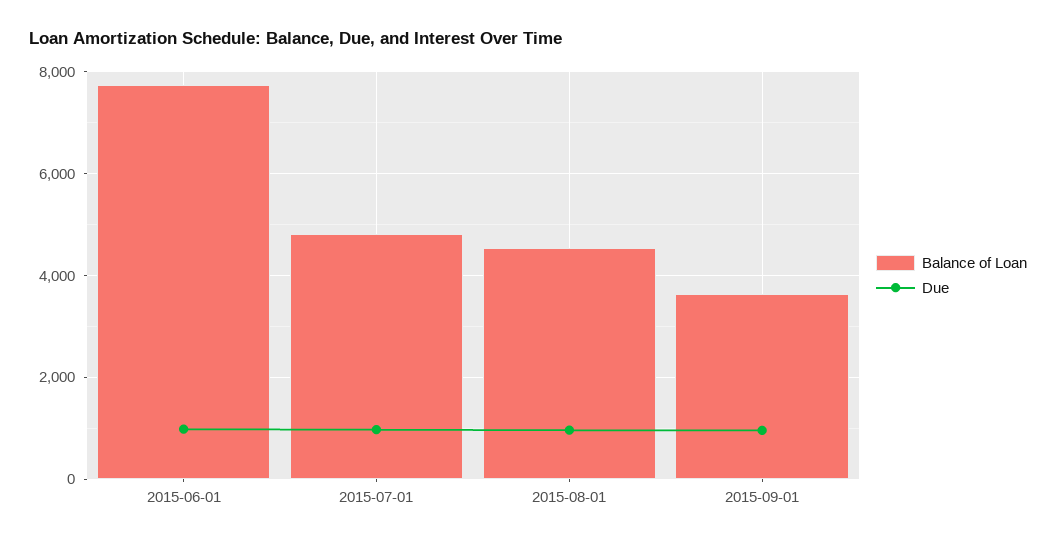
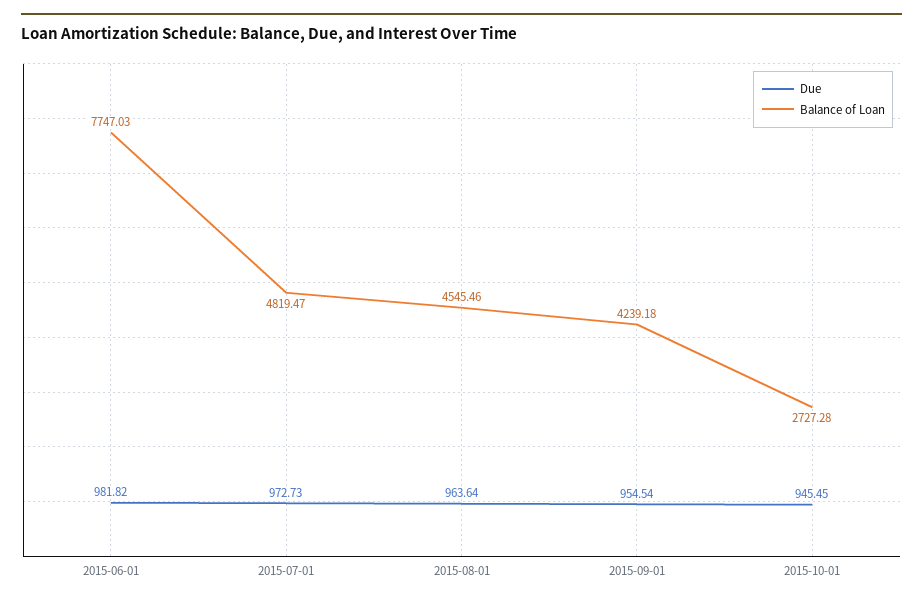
Balance of Loan, 2015-09-01: 3600 -> 4239.18
Due, 2015-10-01: none -> 945.45
Balance of Loan, 2015-10-01: none -> 2727.28

